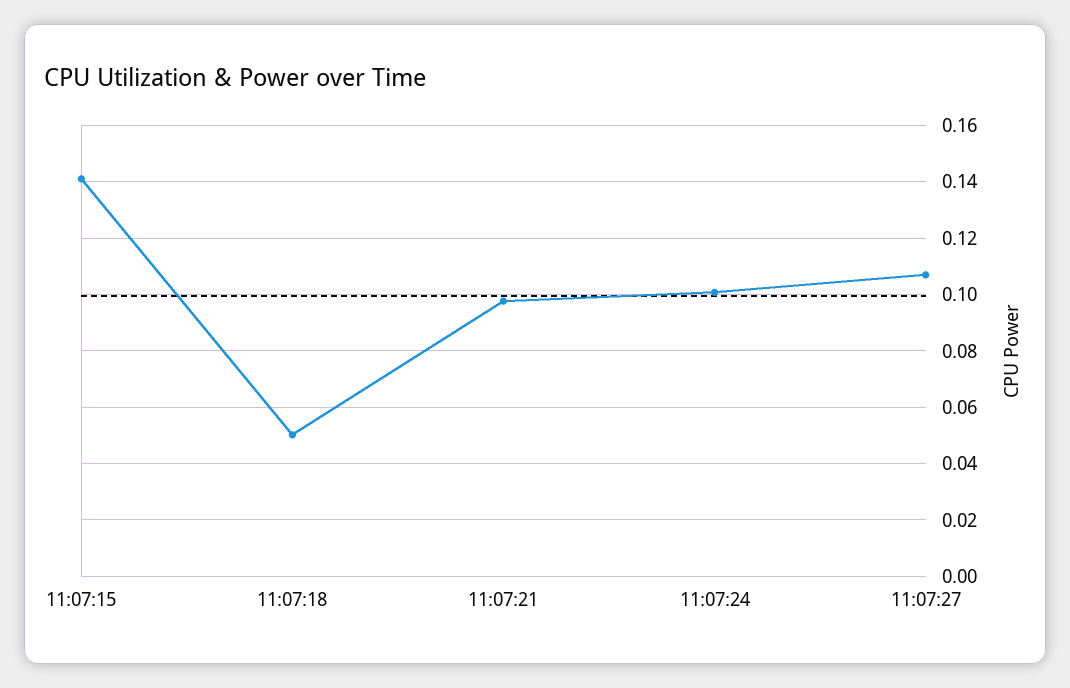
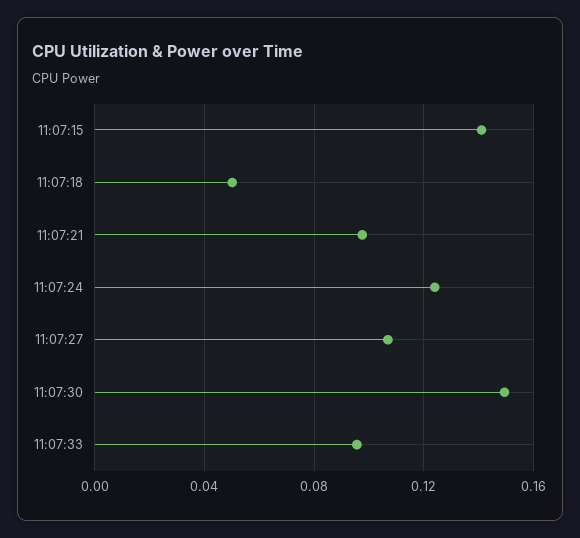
11:07:24: 0.1 -> 0.125
11:07:30: none -> 0.15
11:07:33: none -> 0.095

